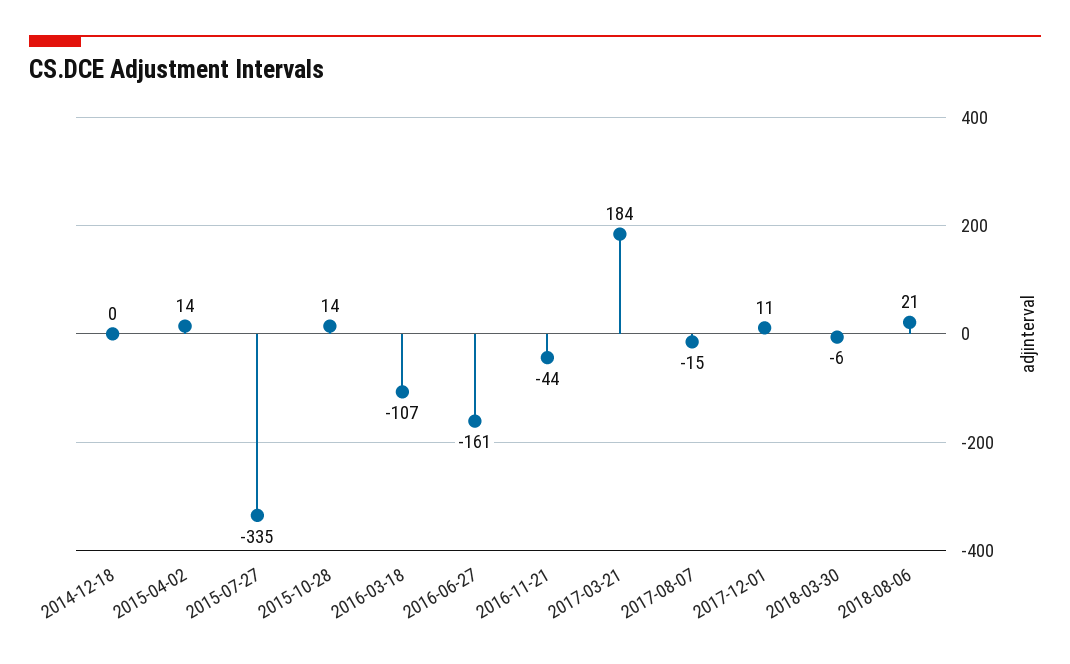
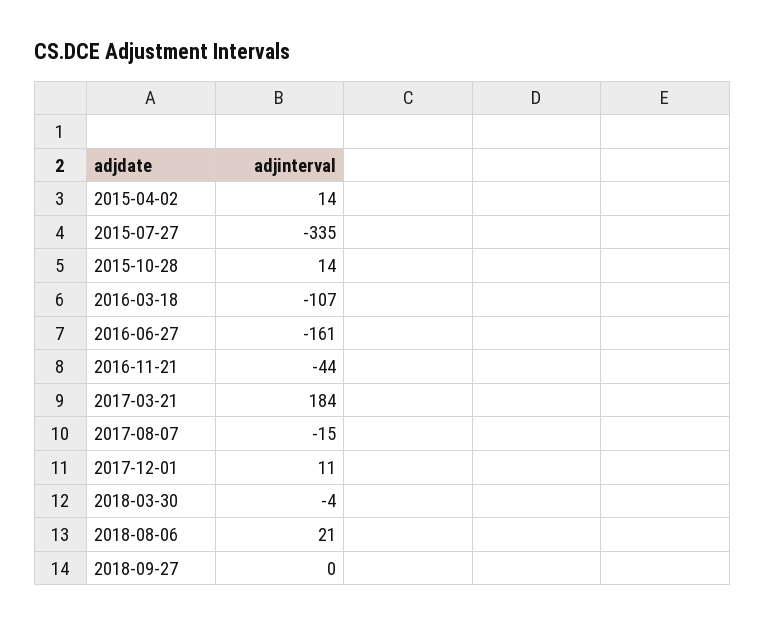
2014-12-18: 0 -> none
2018-03-30: -6 -> -4
2018-09-27: none -> 0

